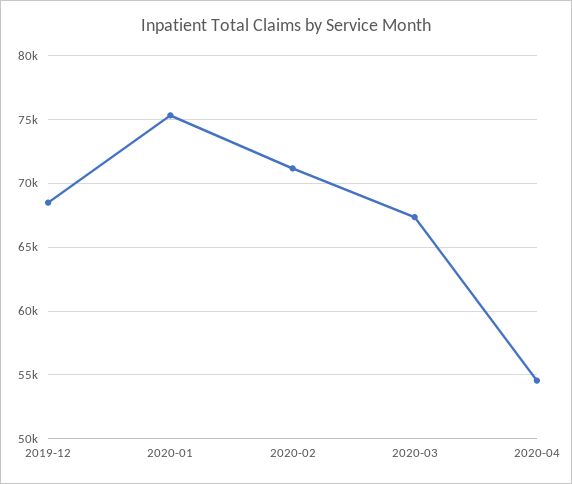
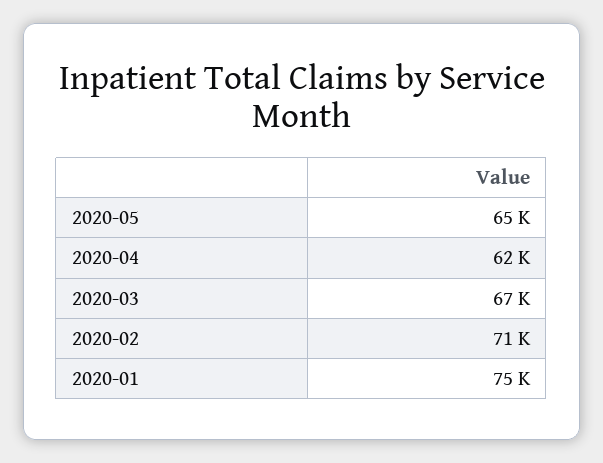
2019-12: 68500 -> none
2020-04: 54500 -> 62000
2020-05: none -> 65000

